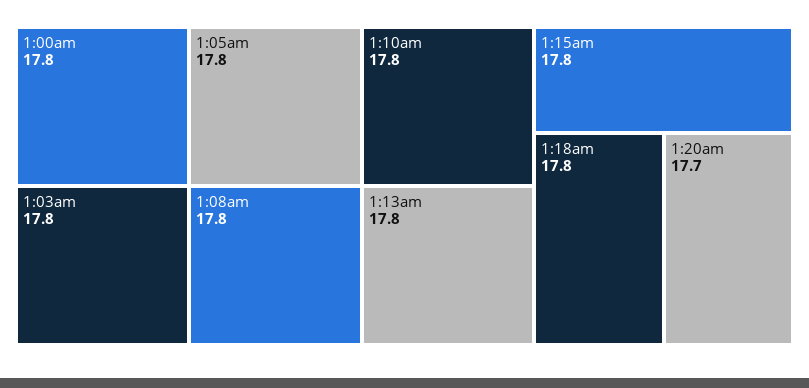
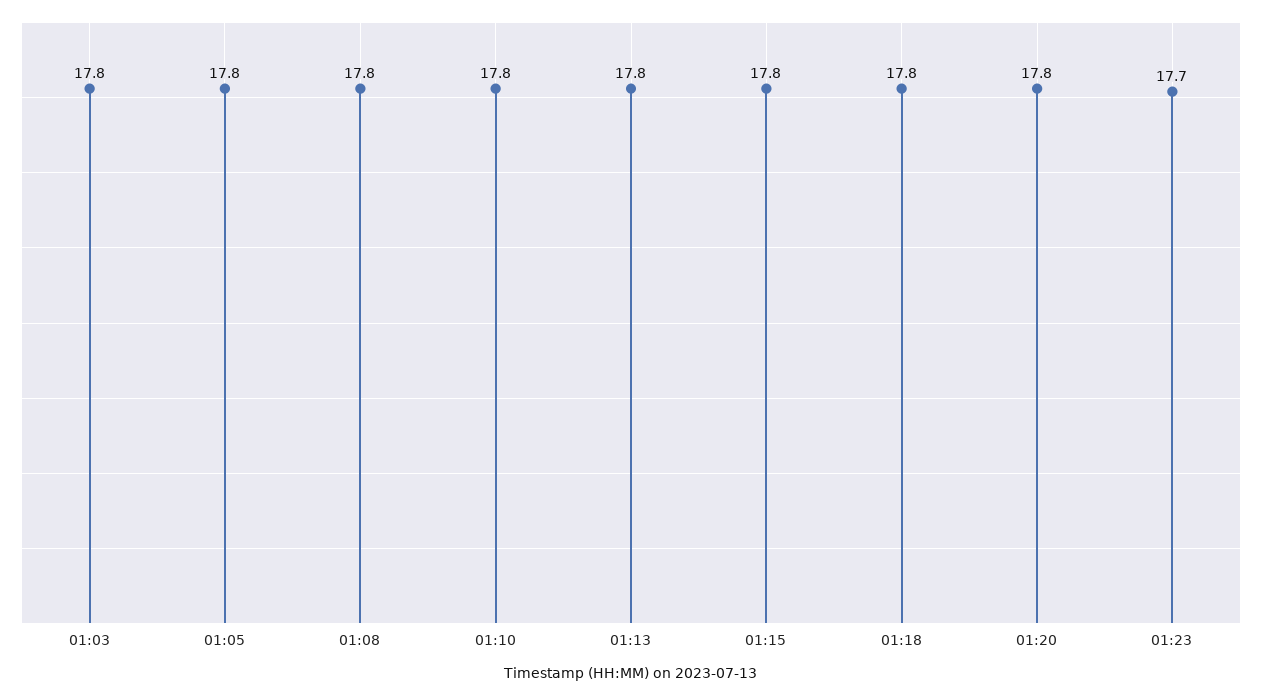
1:00am: 17.8 -> none
1:20am: 17.7 -> 17.8
01:23: none -> 17.7

